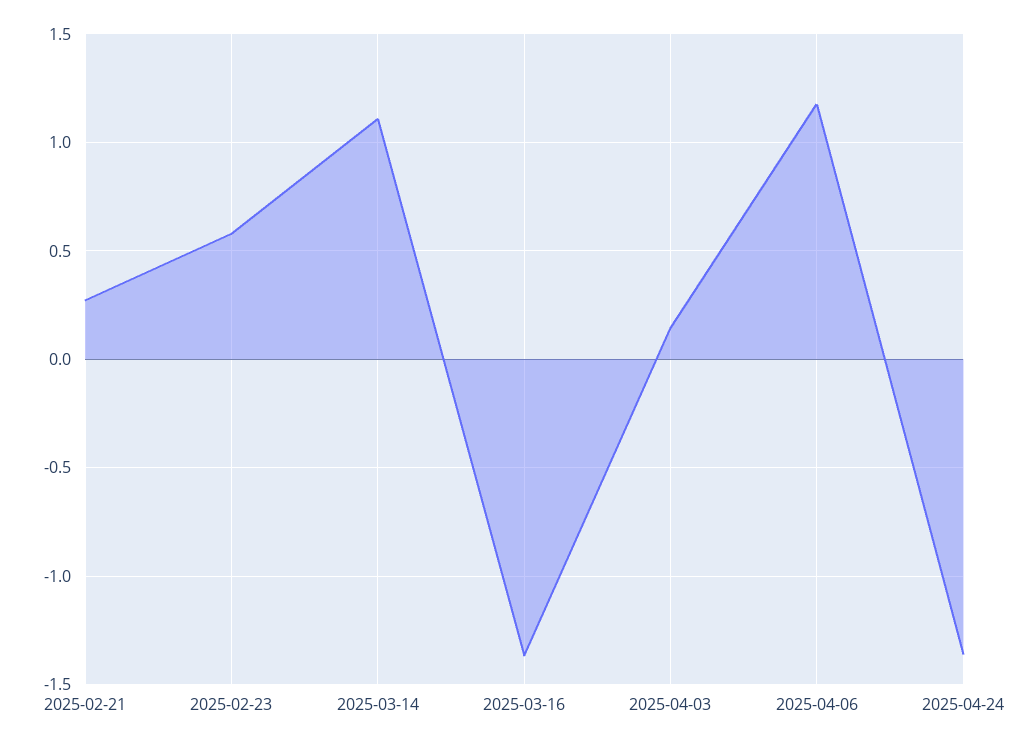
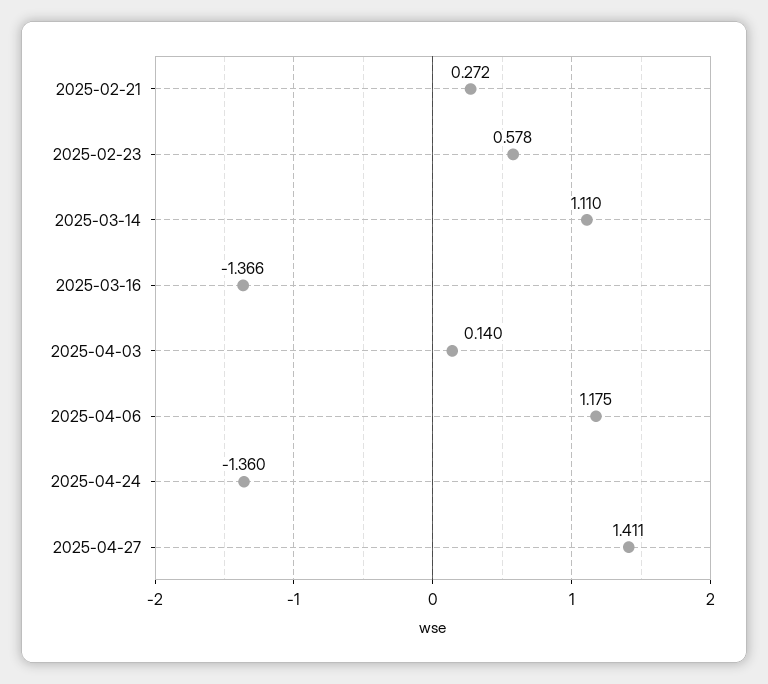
2025-04-27: none -> 1.411

